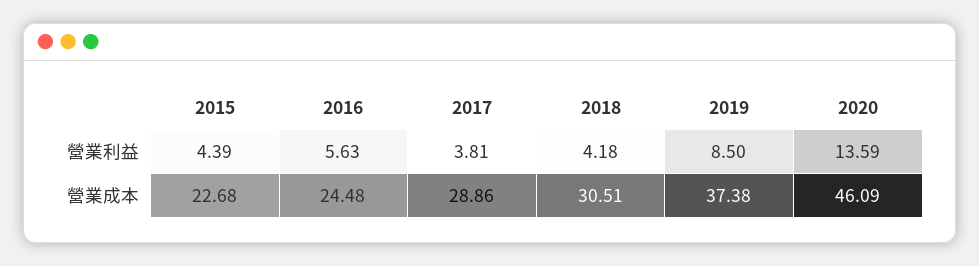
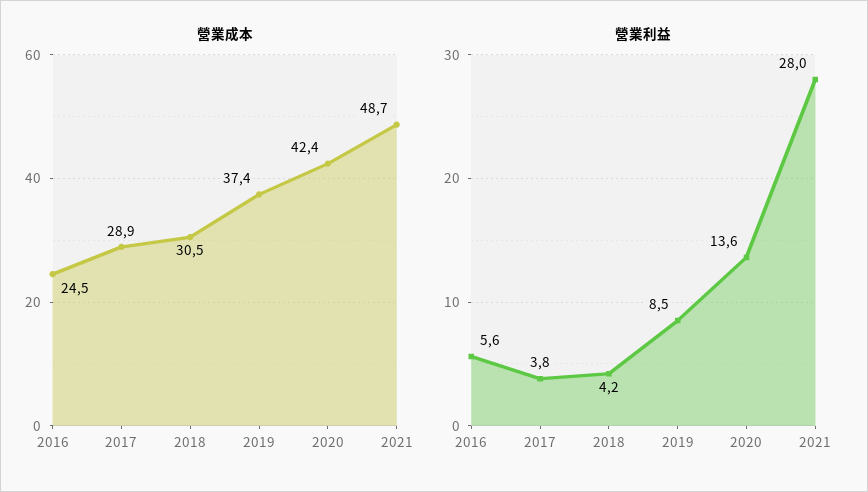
營業利益, 2015: 4.39 -> none
營業成本, 2015: 22.68 -> none
營業成本, 2020: 46.09 -> 42.4
營業成本, 2021: none -> 48.7
營業利益, 2021: none -> 28

